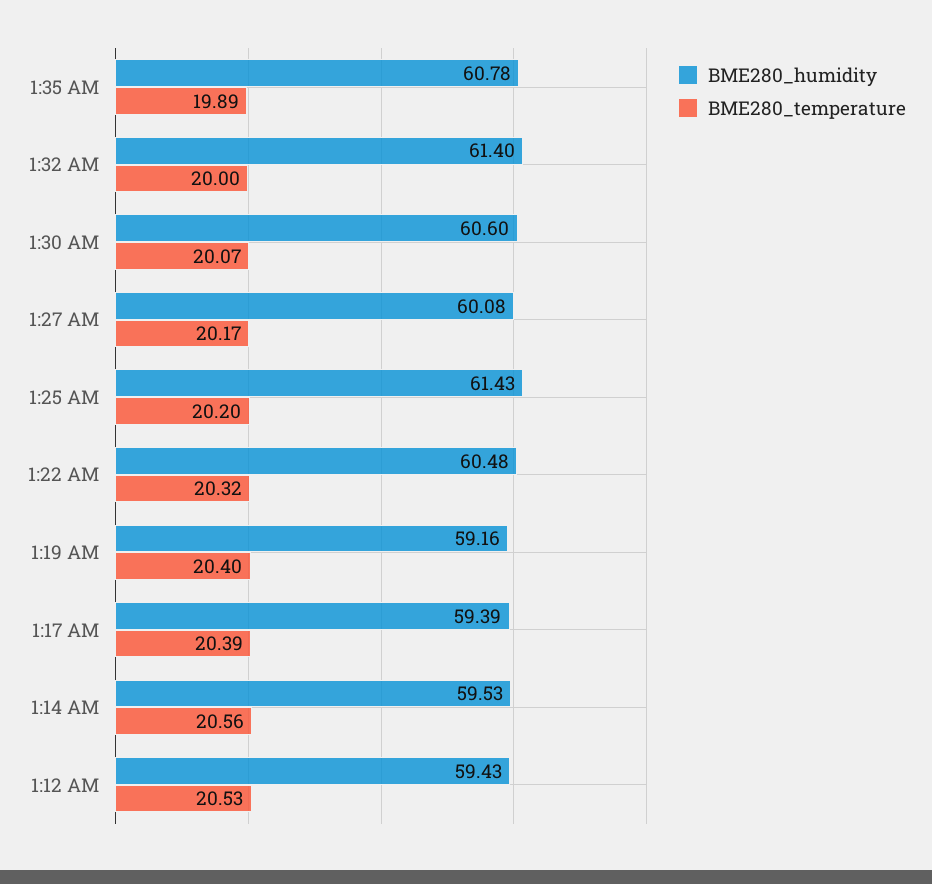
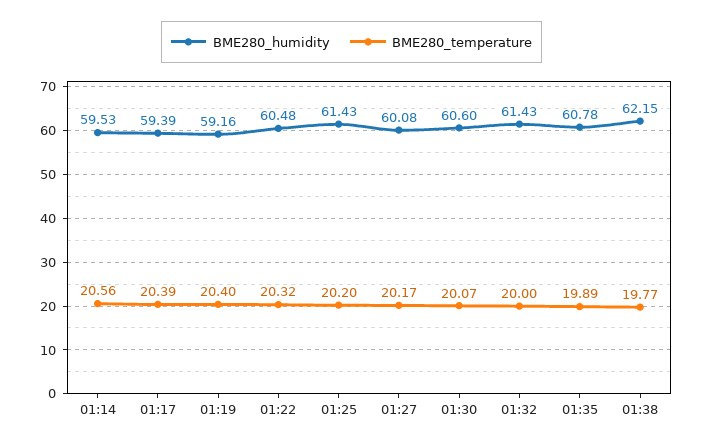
BME280_humidity, 1:32 AM: 61.4 -> 61.43
BME280_humidity, 1:12 AM: 59.43 -> none
BME280_temperature, 1:12 AM: 20.53 -> none
BME280_humidity, 01:38: none -> 62.15
BME280_temperature, 01:38: none -> 19.77

